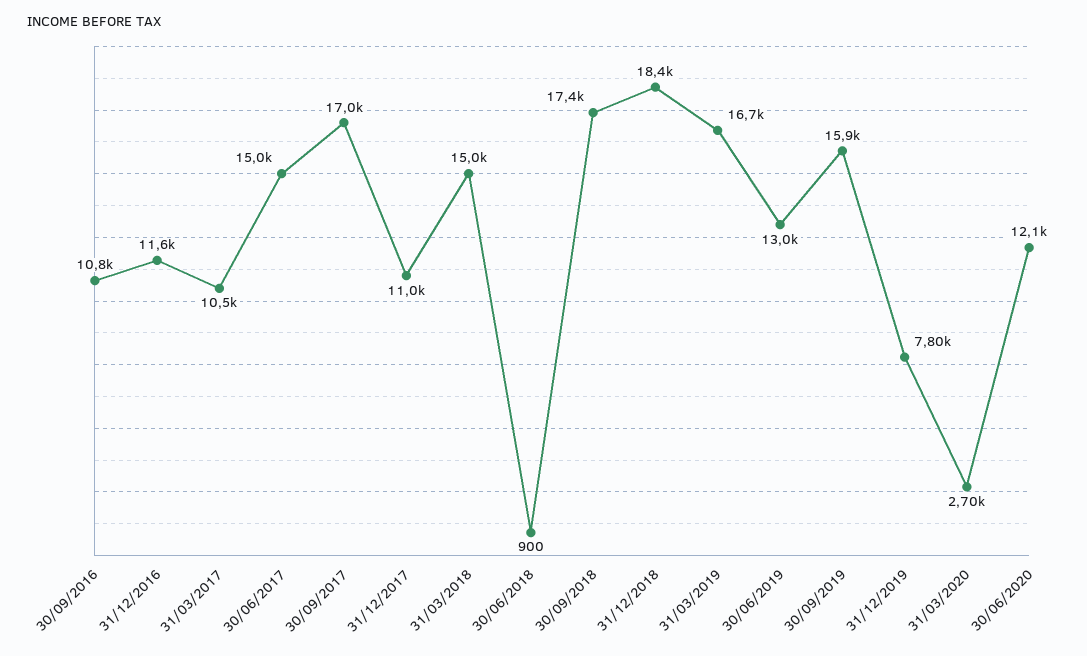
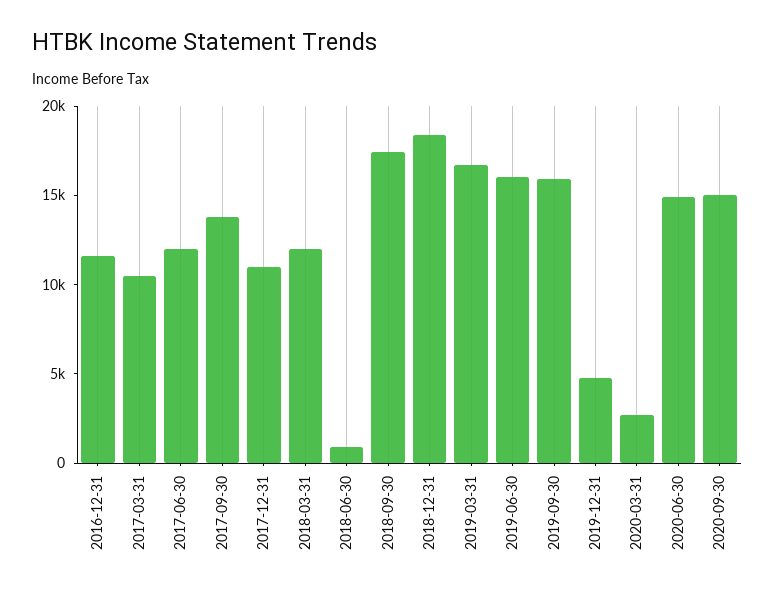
30/09/2016: 10800 -> none
30/06/2017: 15000 -> 12000
30/09/2017: 17000 -> 14000
31/03/2018: 15000 -> 12000
30/06/2019: 13000 -> 16000
31/12/2019: 7800 -> 5000
30/06/2020: 12100 -> 15000
2020-09-30: none -> 15000

